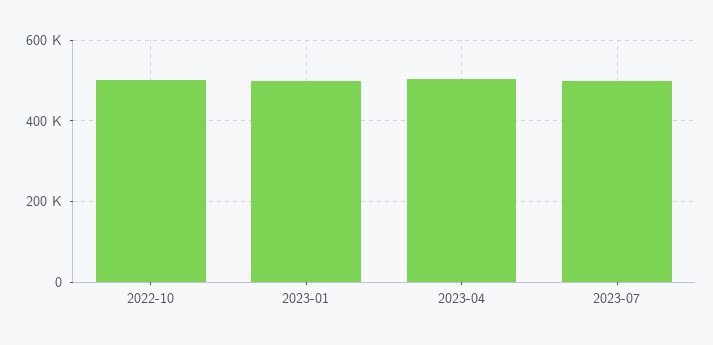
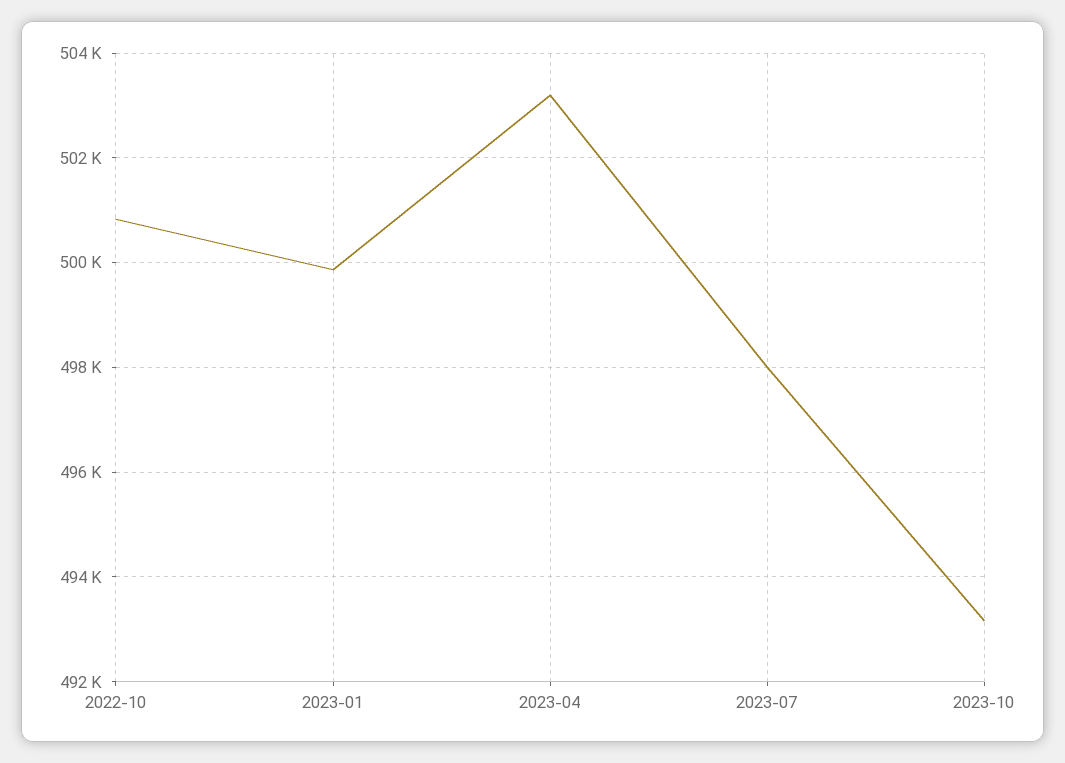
2023-10: none -> 493200

